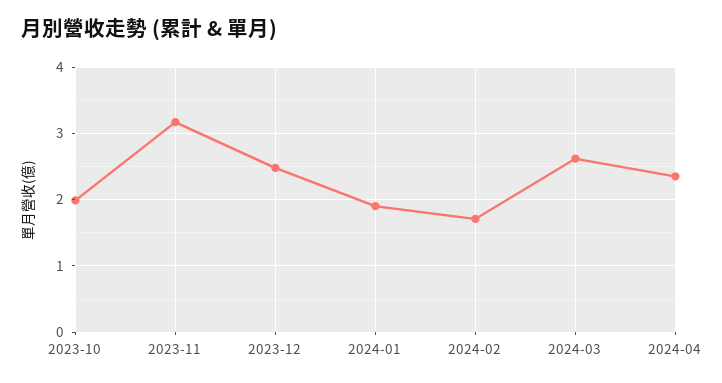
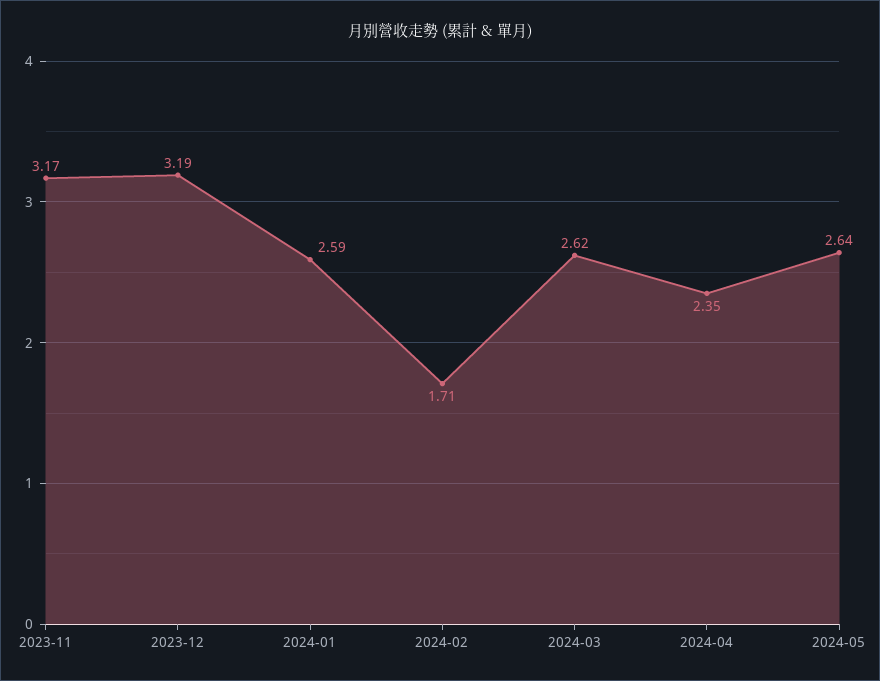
2023-10: 2 -> none
2023-12: 2.5 -> 3.19
2024-01: 1.9 -> 2.59
2024-05: none -> 2.64

